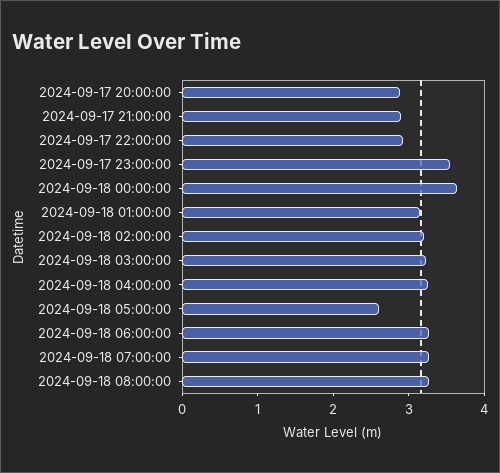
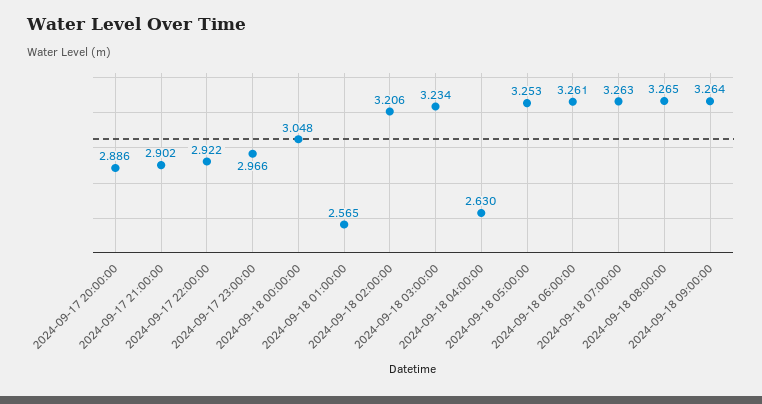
2024-09-17 23:00:00: 3.6 -> 2.966
2024-09-18 00:00:00: 3.6 -> 3.048
2024-09-18 01:00:00: 3.2 -> 2.565
2024-09-18 04:00:00: 3.2 -> 2.63
2024-09-18 05:00:00: 2.6 -> 3.253
2024-09-18 09:00:00: none -> 3.264

